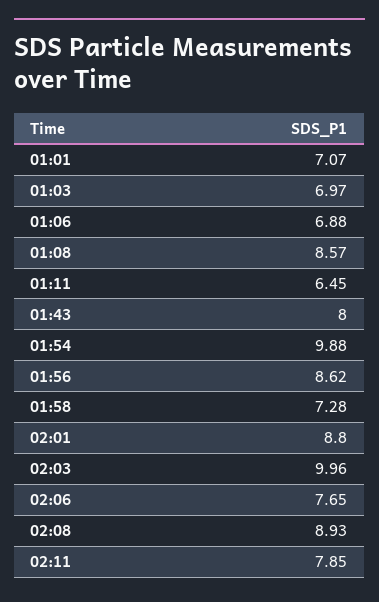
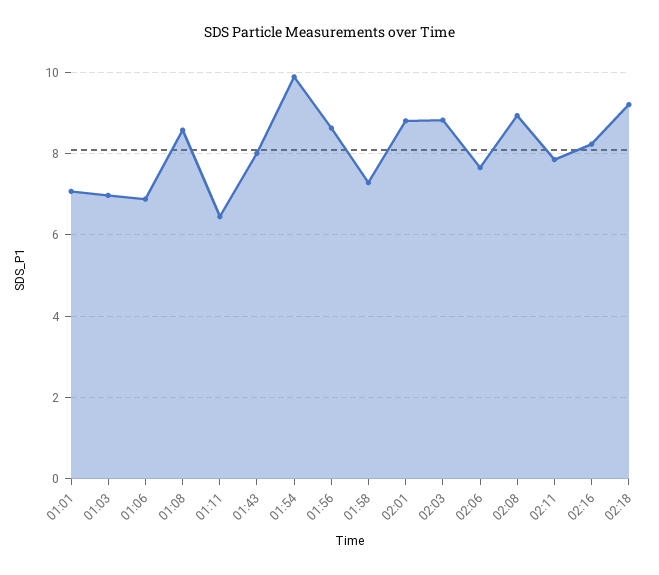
02:03: 9.96 -> 8.8
02:16: none -> 8.2
02:18: none -> 9.2

